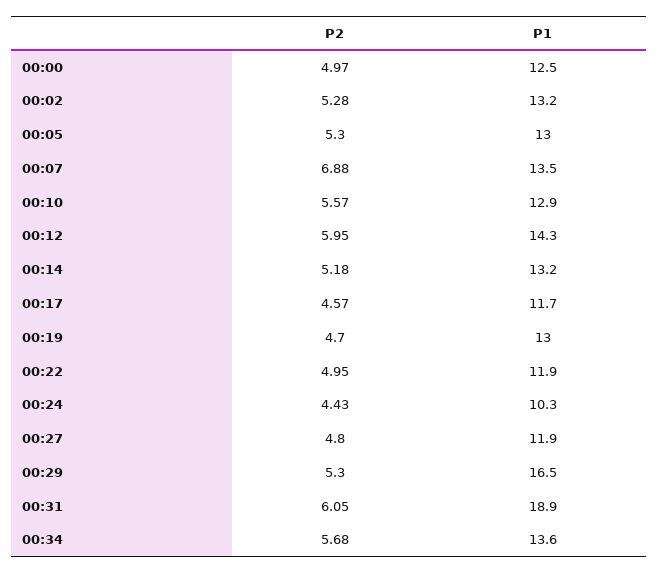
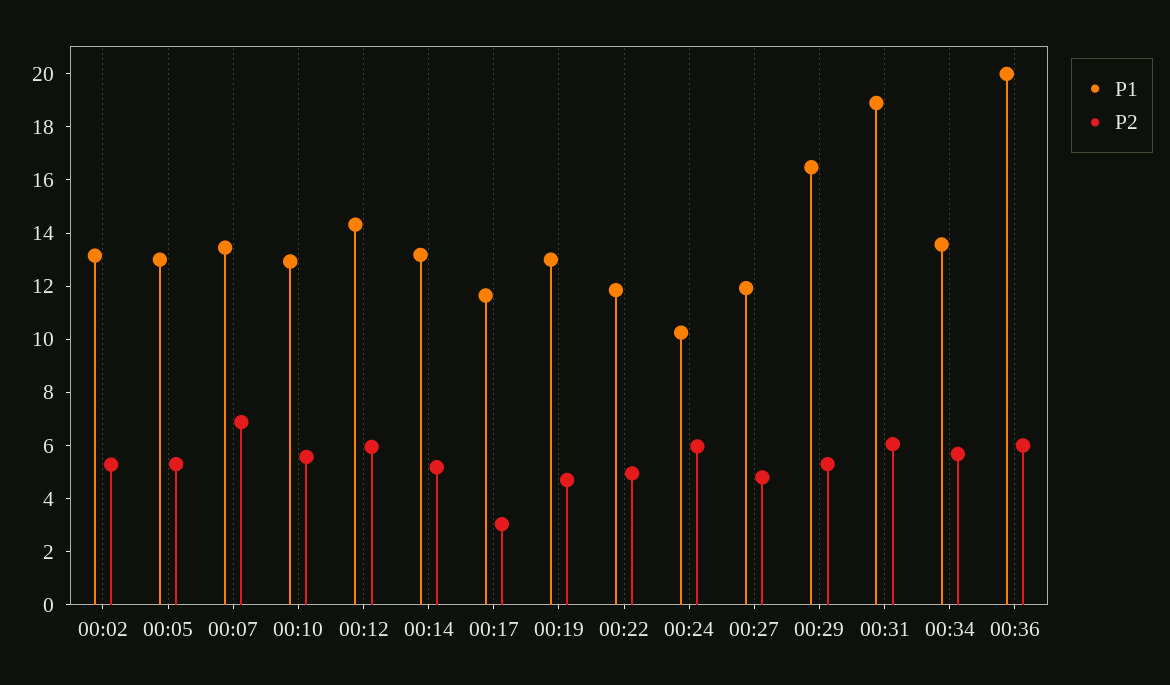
P2, 00:00: 4.97 -> none
P1, 00:00: 12.5 -> none
P2, 00:17: 4.57 -> 3
P2, 00:24: 4.43 -> 6
P1, 00:36: none -> 20
P2, 00:36: none -> 6

